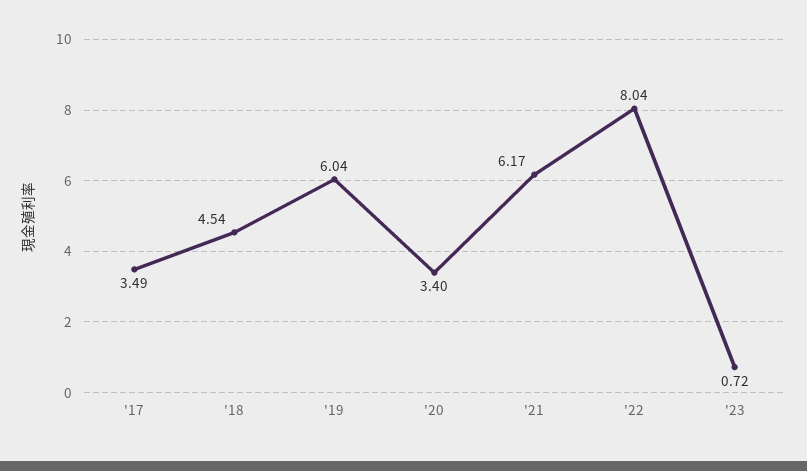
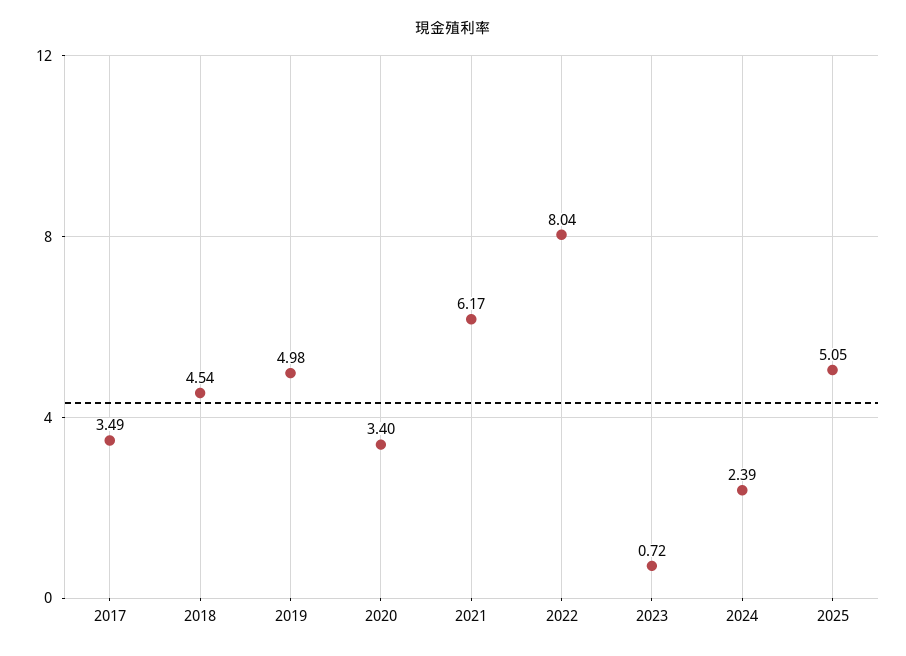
'19: 6.04 -> 4.98
2024: none -> 2.39
2025: none -> 5.05

